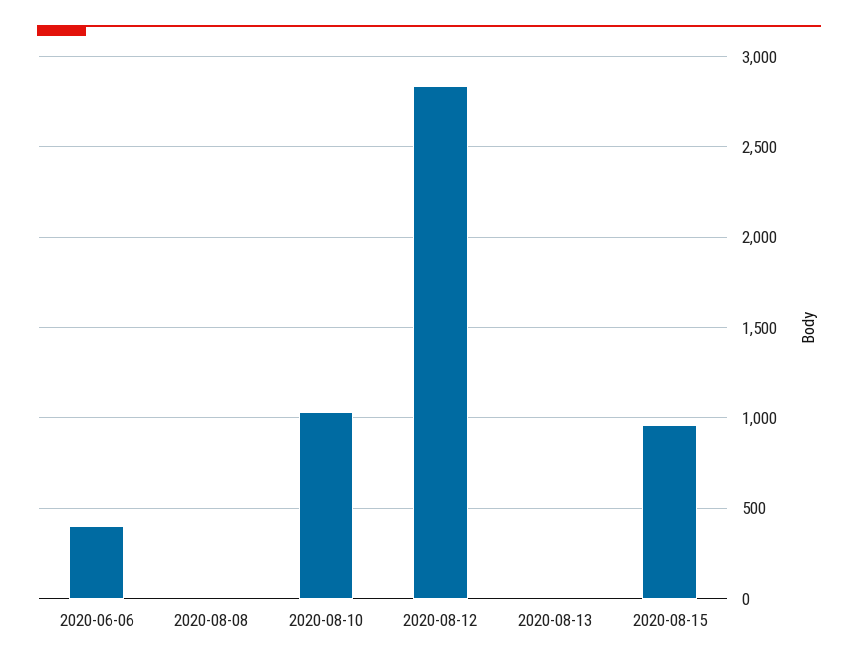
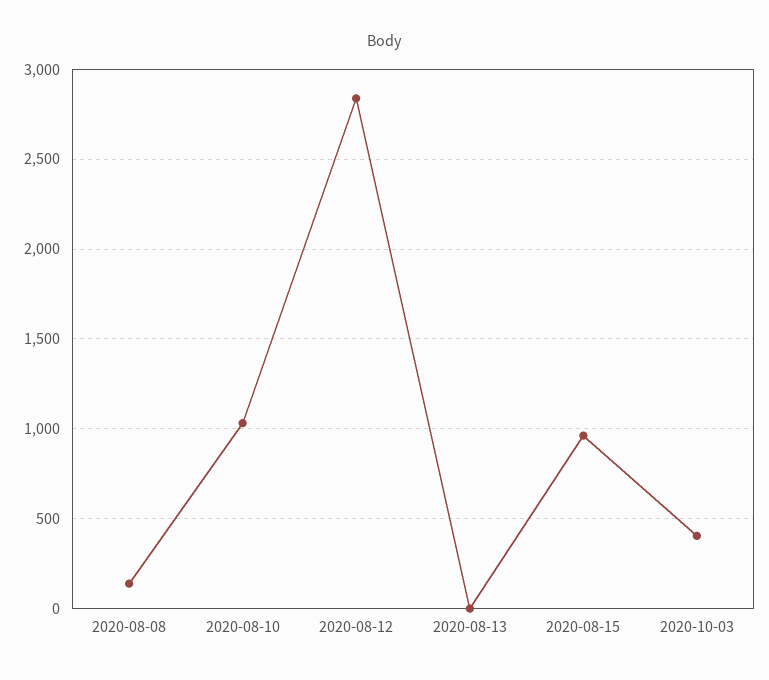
2020-06-06: 400 -> none
2020-08-08: 0 -> 150
2020-10-03: none -> 400

